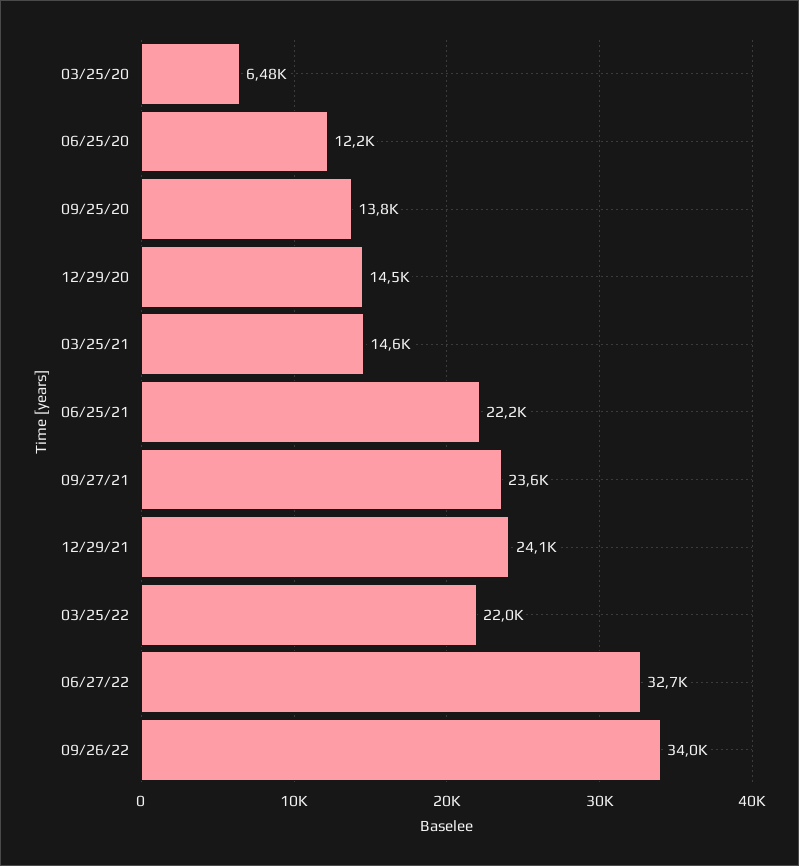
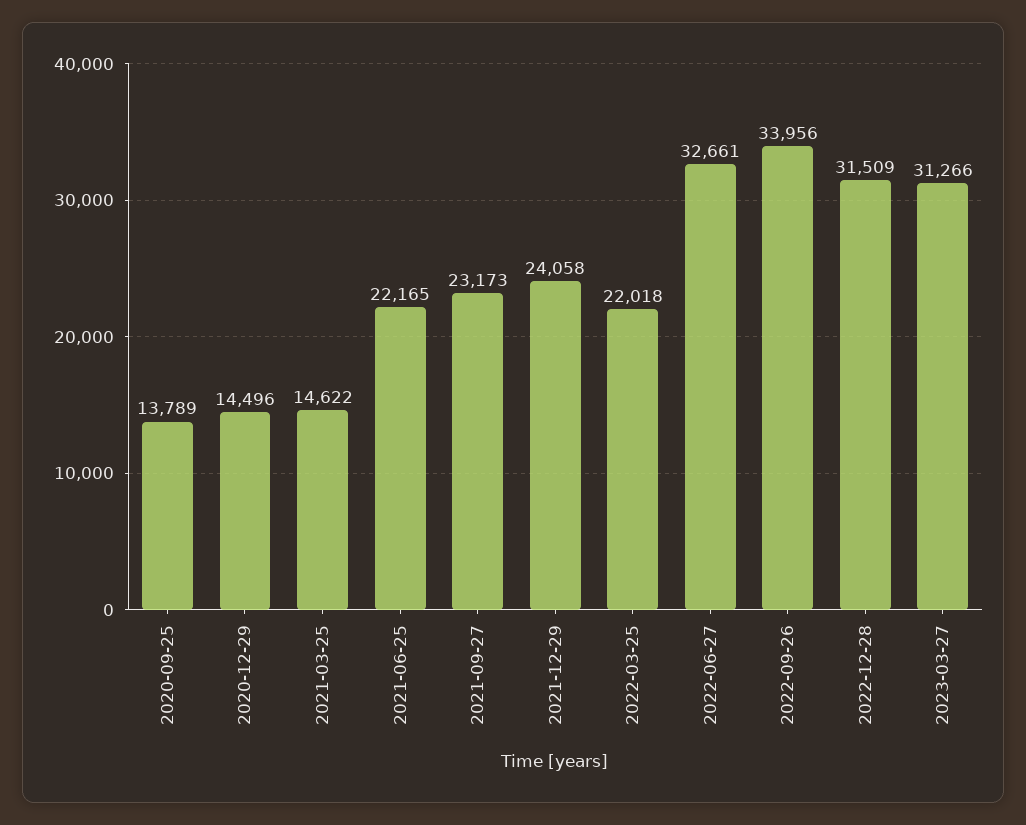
03/25/20: 6480 -> none
06/25/20: 12200 -> none
09/27/21: 23600 -> 23173
2022-12-28: none -> 31509
2023-03-27: none -> 31266

